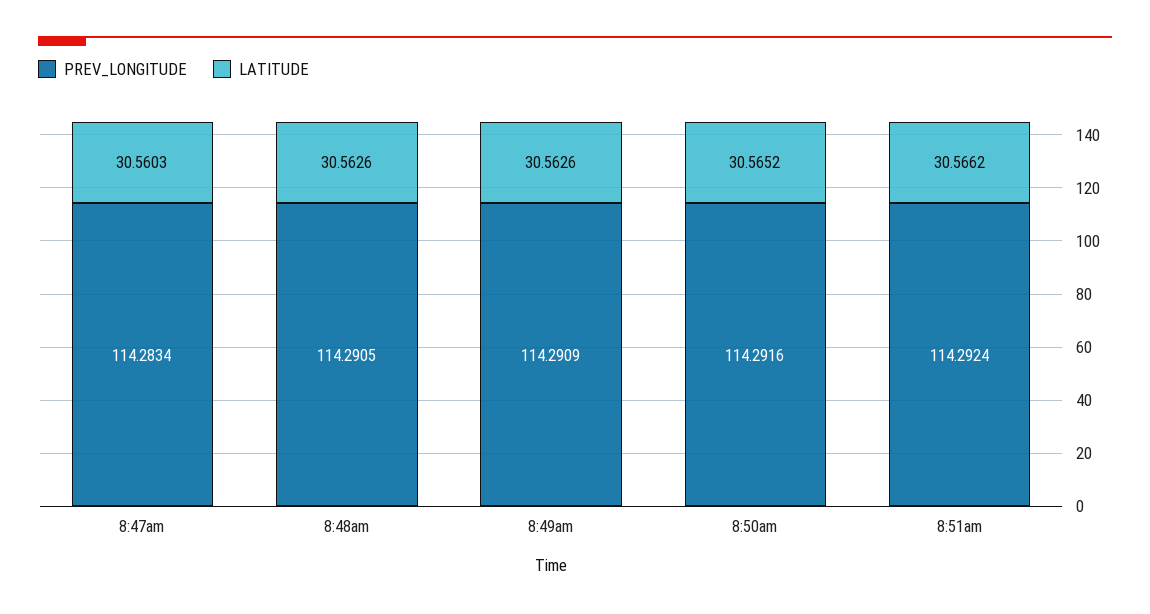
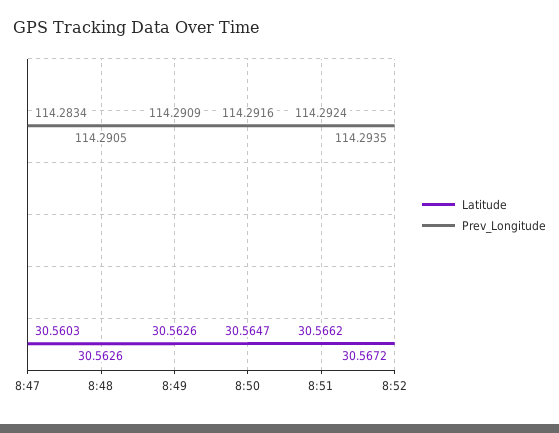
LATITUDE, 8:50am: 30.5652 -> 30.5647
LATITUDE, 8:52: none -> 30.5672
PREV_LONGITUDE, 8:52: none -> 114.2935

